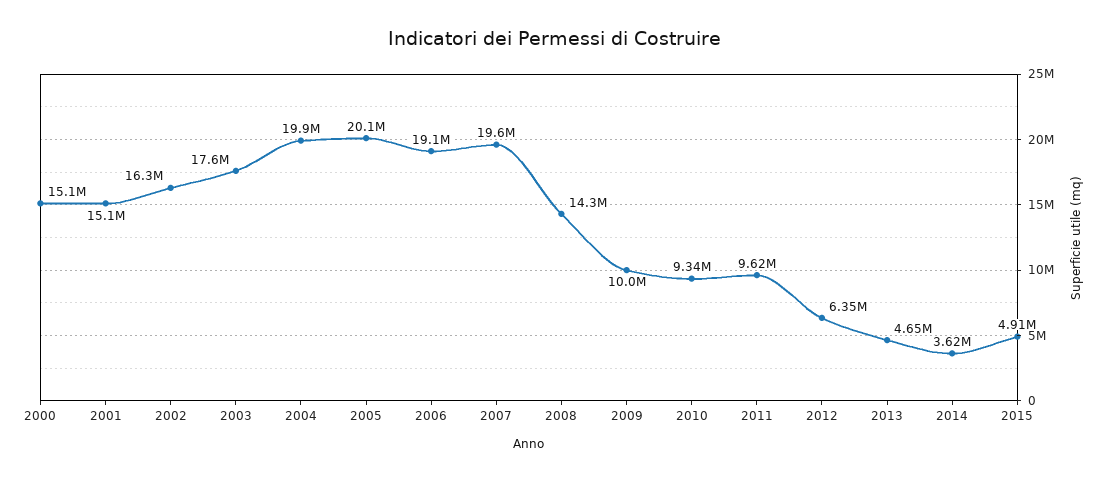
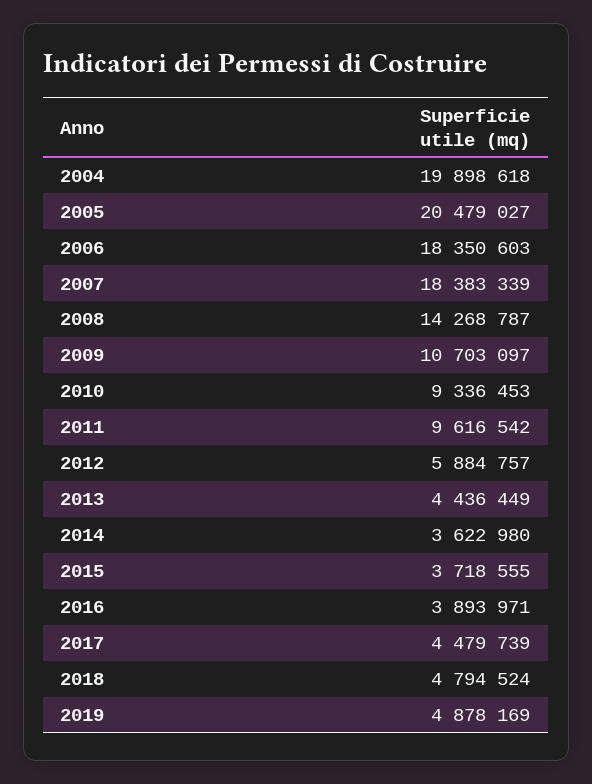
2000: 15100000 -> none
2001: 15100000 -> none
2002: 16300000 -> none
2003: 17600000 -> none
2005: 20100000 -> 20479027
2006: 19100000 -> 18350603
2007: 19600000 -> 18383339
2009: 10000000 -> 10703097
2012: 6350000 -> 5884757
2013: 4650000 -> 4436449
2015: 4910000 -> 3718555
2016: none -> 3893971
2017: none -> 4479739
2018: none -> 4794524
2019: none -> 4878169

